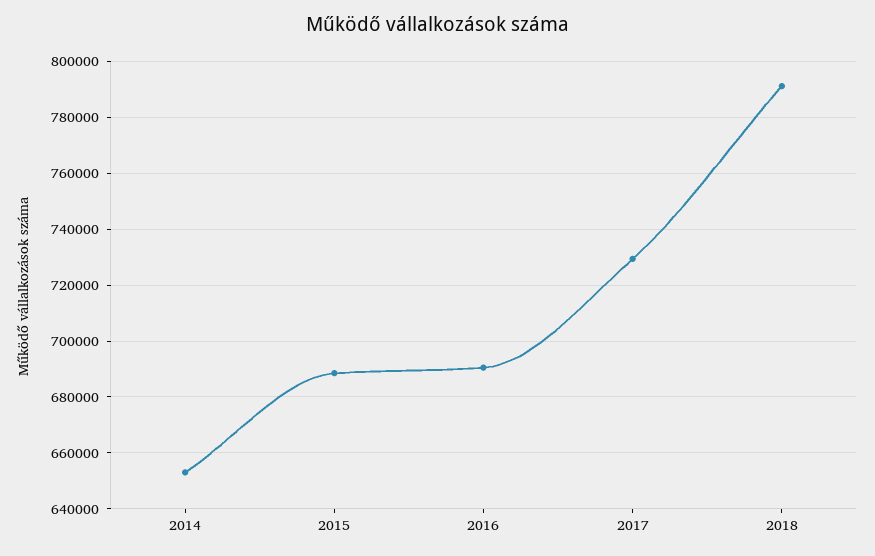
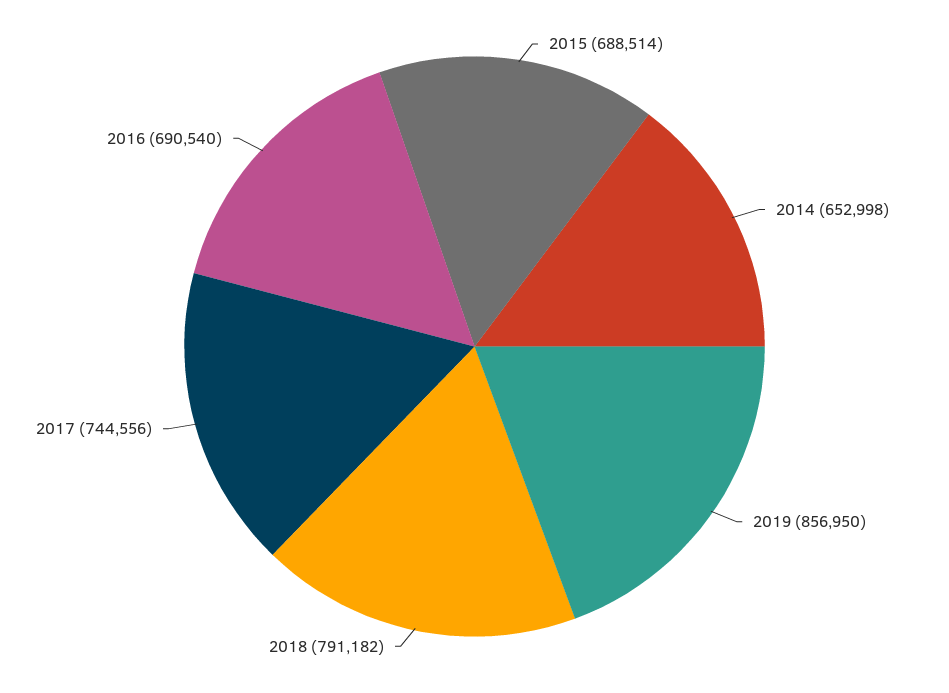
2017: 730000 -> 744556
2019: none -> 856950

